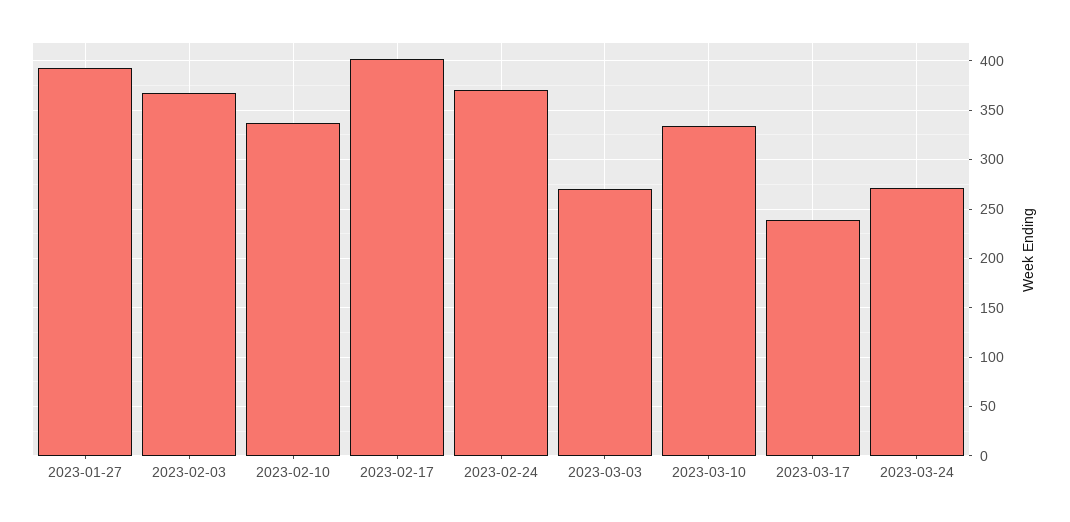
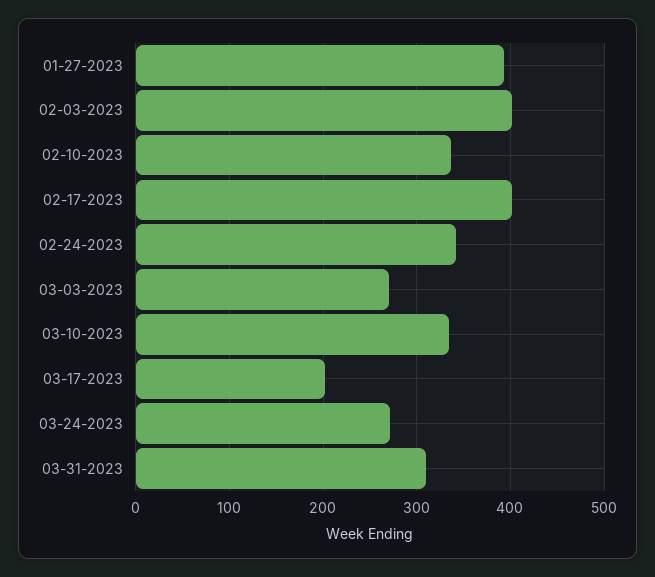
2023-02-03: 370 -> 400
2023-02-24: 370 -> 340
2023-03-17: 240 -> 200
03-31-2023: none -> 310

